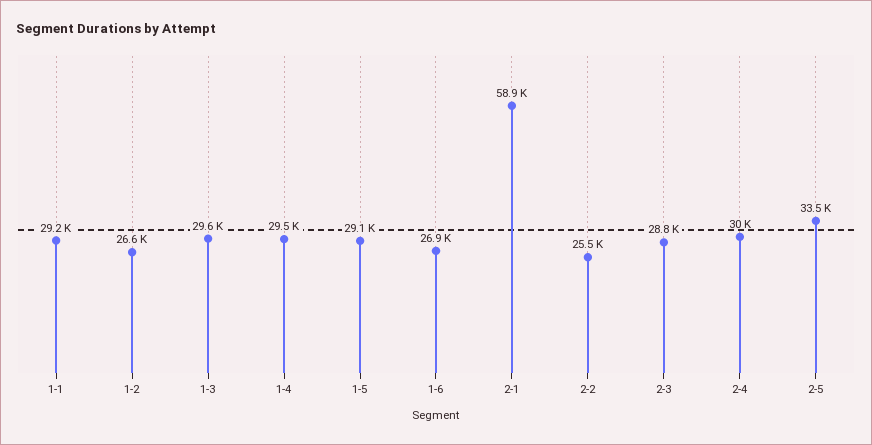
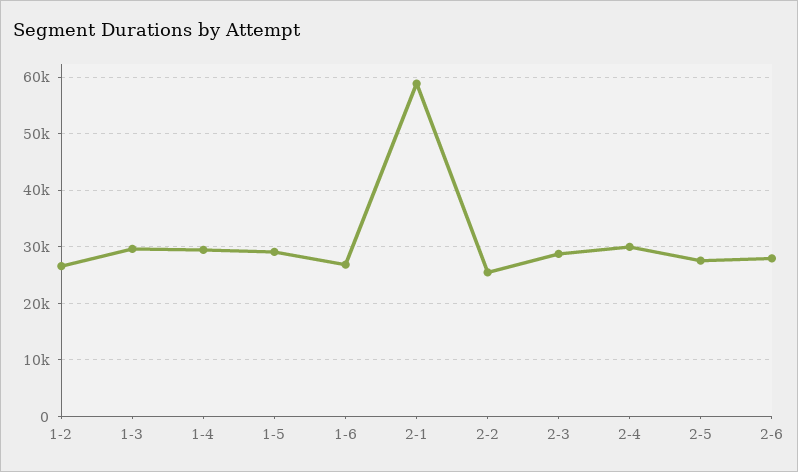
1-1: 29200 -> none
2-5: 33500 -> 28000
2-6: none -> 28000

